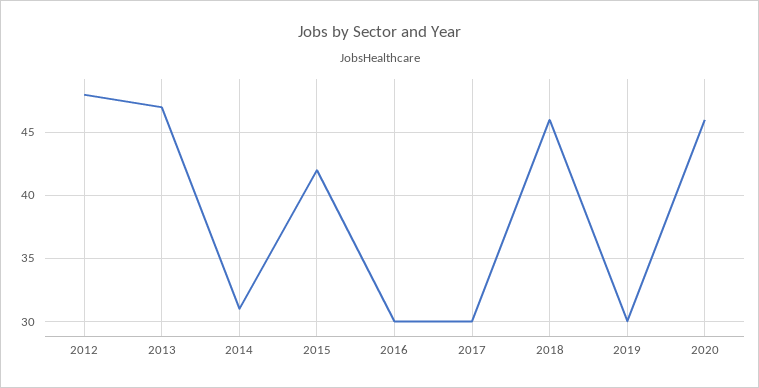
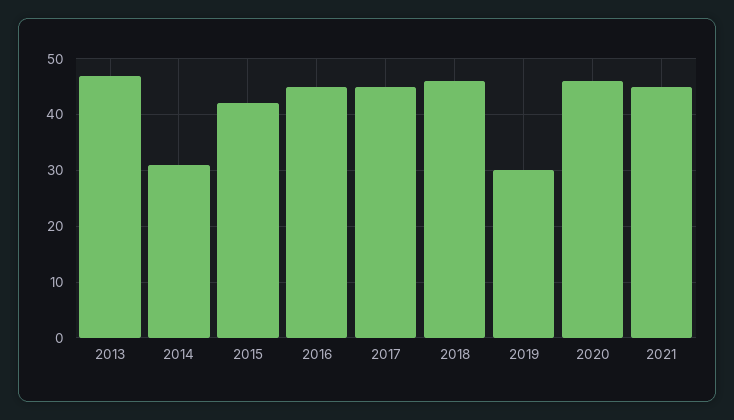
2012: 48 -> none
2016: 30 -> 45
2017: 30 -> 45
2021: none -> 45

